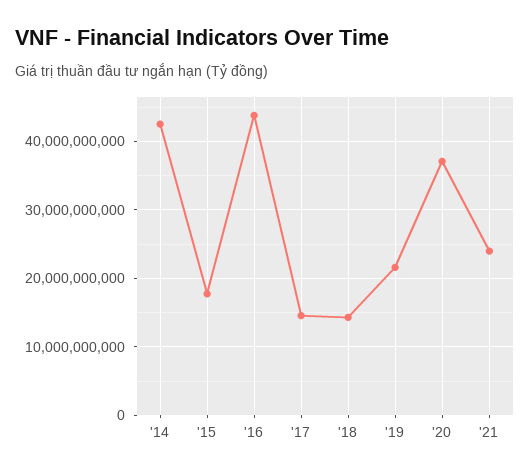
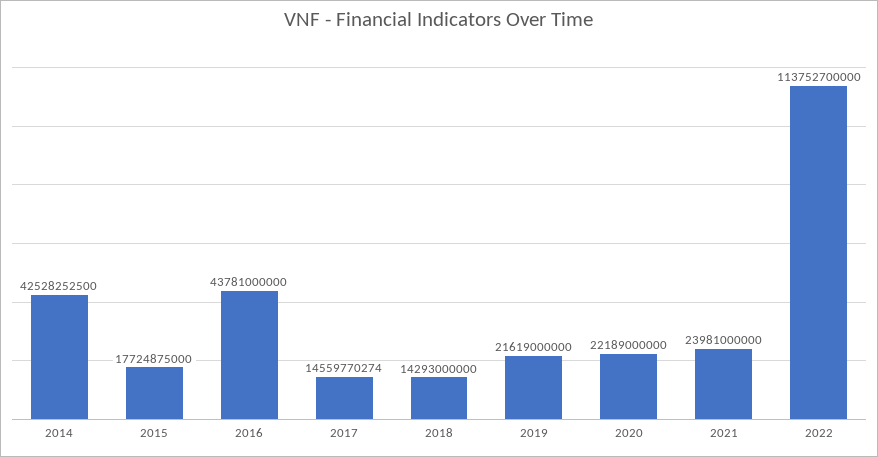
'20: 37000000000 -> 22189000000
2022: none -> 113752700000

